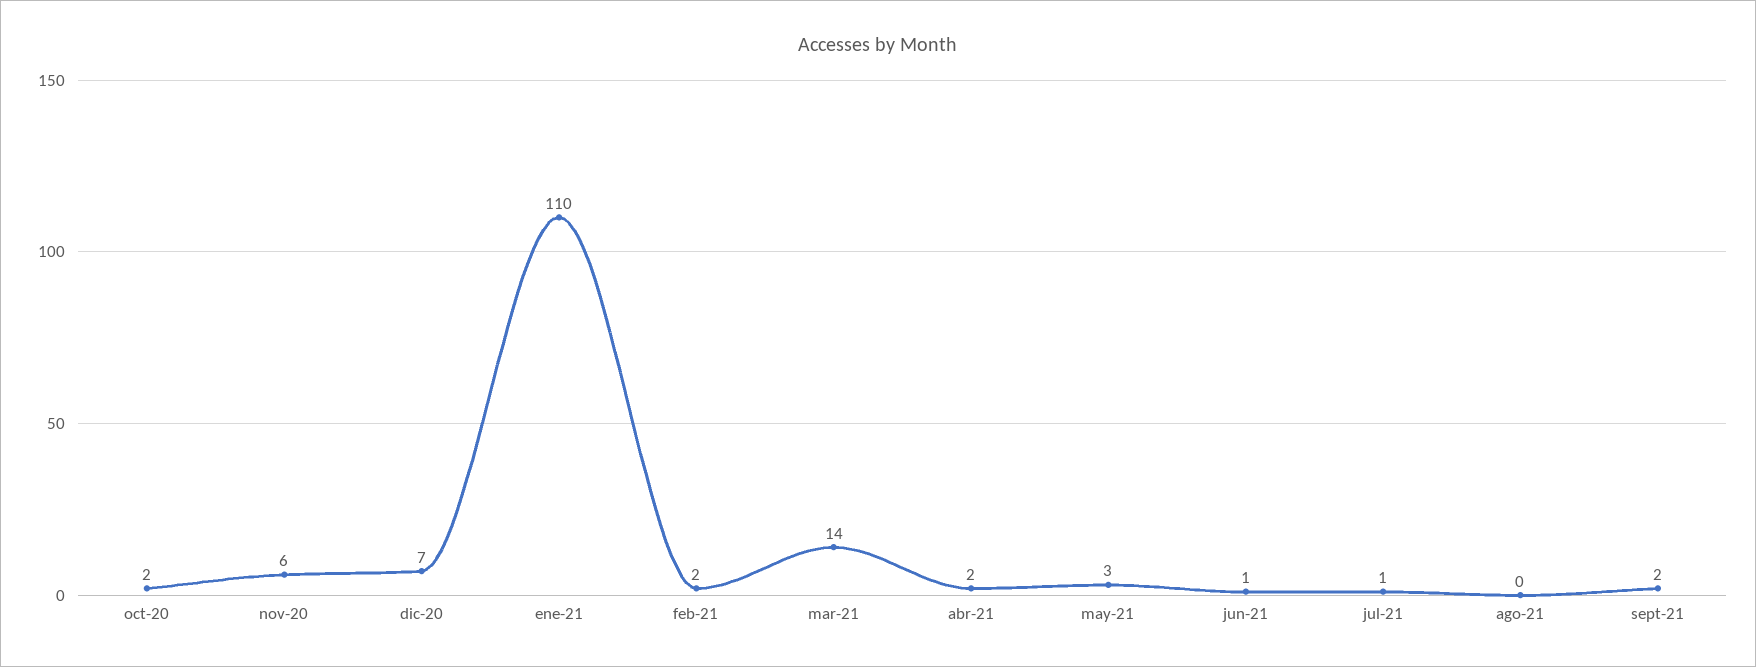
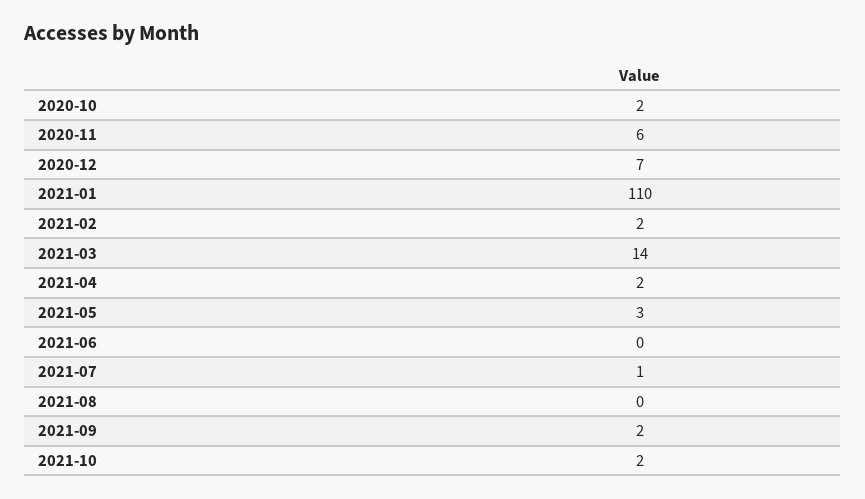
jun-21: 1 -> 0
2021-10: none -> 2

